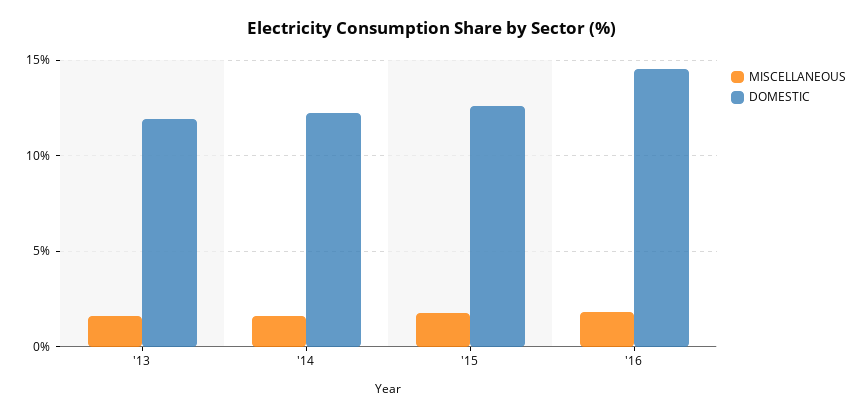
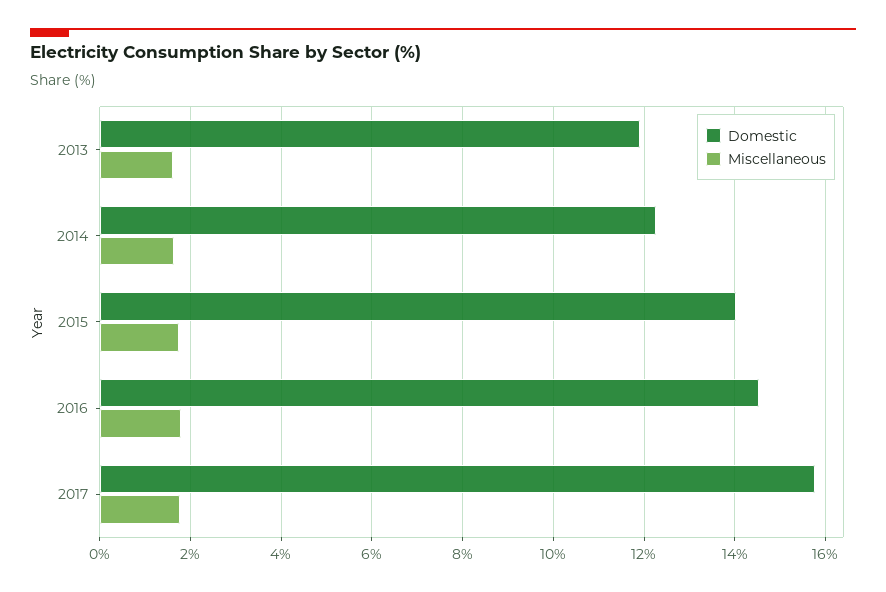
DOMESTIC, '15: 12.5 -> 14
DOMESTIC, 2017: none -> 15.8
MISCELLANEOUS, 2017: none -> 1.8

